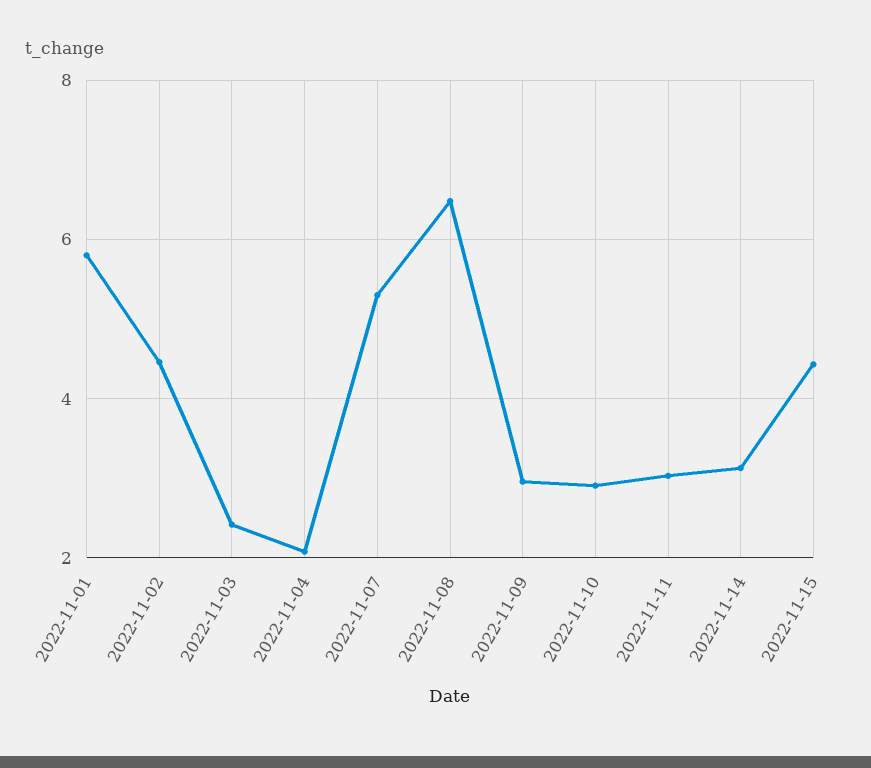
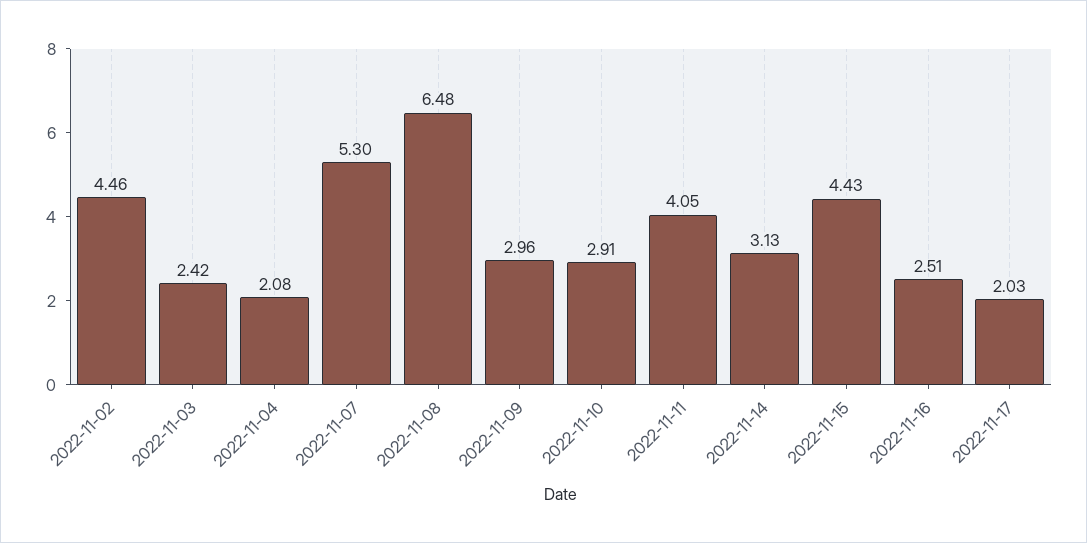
2022-11-01: 5.8 -> none
2022-11-11: 3 -> 4.05
2022-11-16: none -> 2.51
2022-11-17: none -> 2.03

